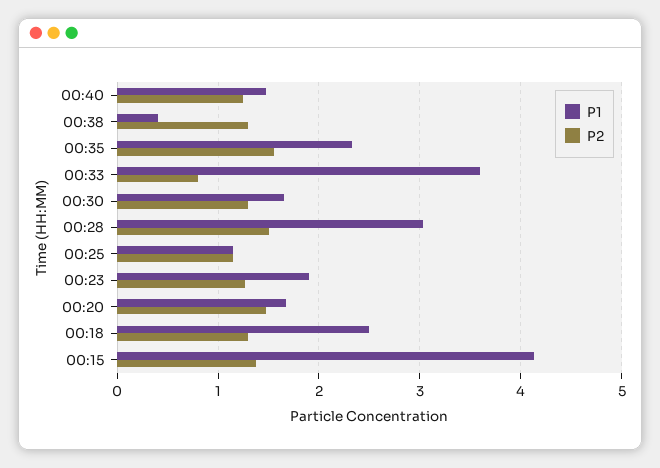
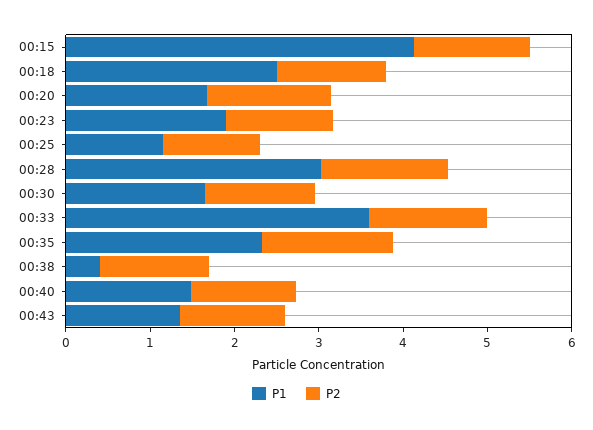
P2, 00:33: 0.8 -> 1.4
P1, 00:43: none -> 1.4
P2, 00:43: none -> 1.2

